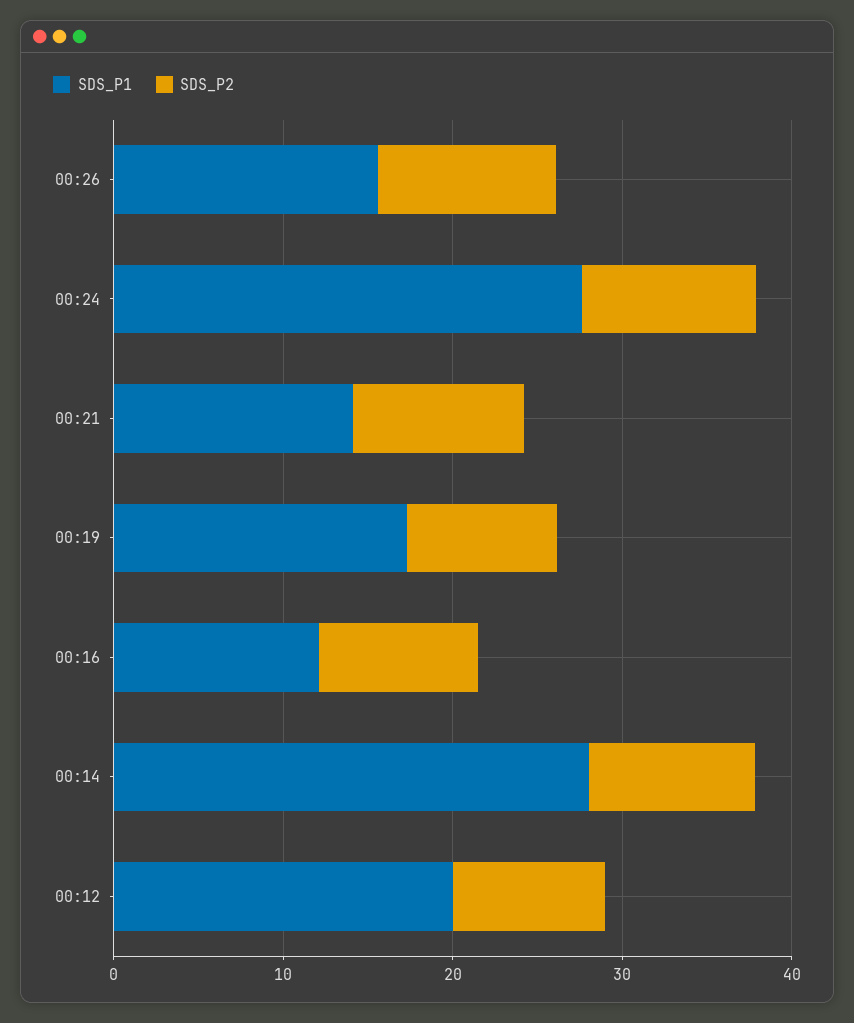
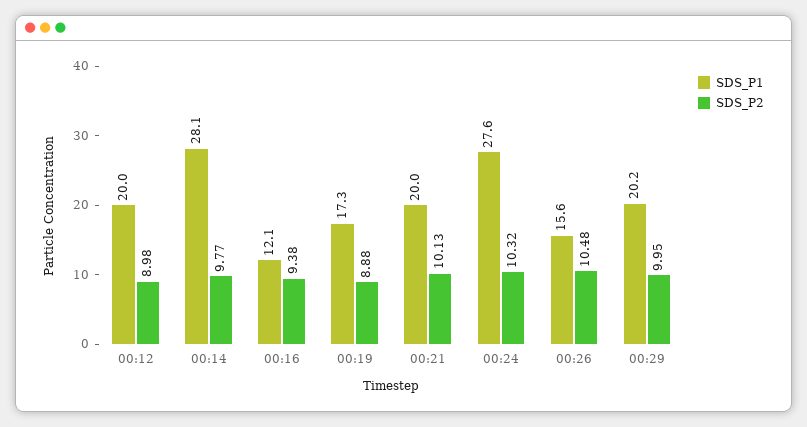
SDS_P1, 00:21: 14 -> 20
SDS_P1, 00:29: none -> 20.2
SDS_P2, 00:29: none -> 9.95

